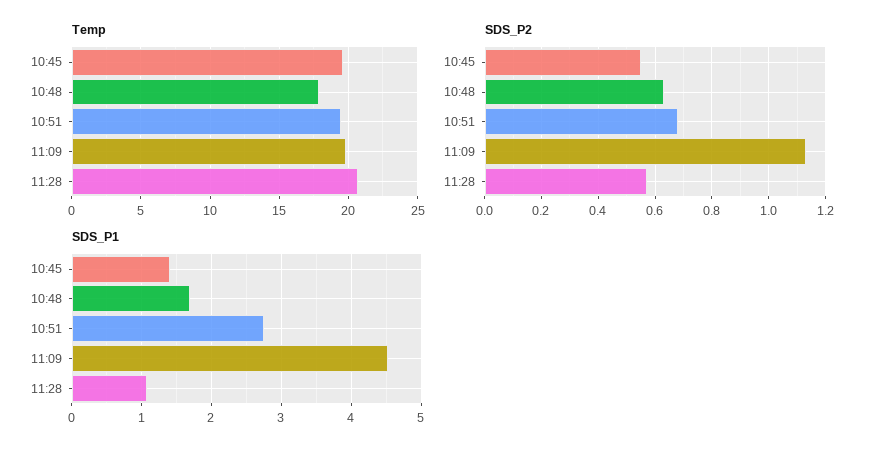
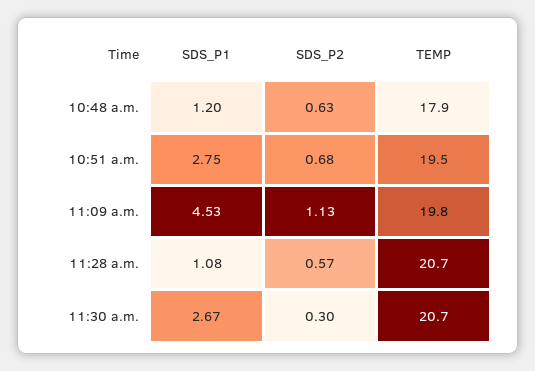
Temp, 10:45: 19.5 -> none
SDS_P2, 10:45: 0.55 -> none
SDS_P1, 10:45: 1.4 -> none
SDS_P1, 10:48: 1.7 -> 1.2
SDS_P1, 11:30 a.m.: none -> 2.67
SDS_P2, 11:30 a.m.: none -> 0.3
Temp, 11:30 a.m.: none -> 20.7

